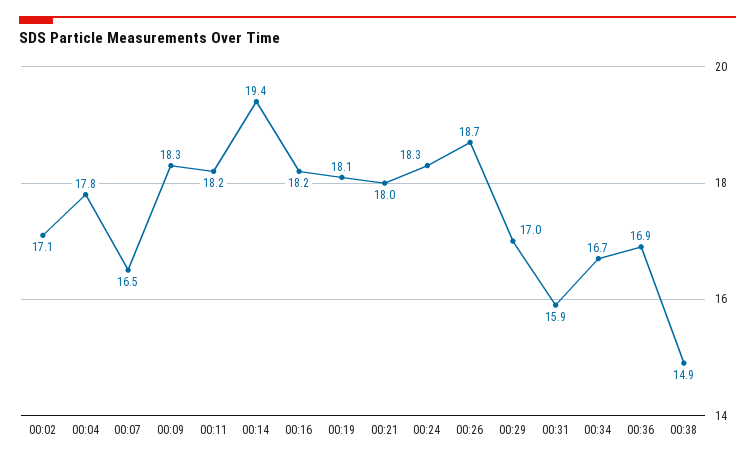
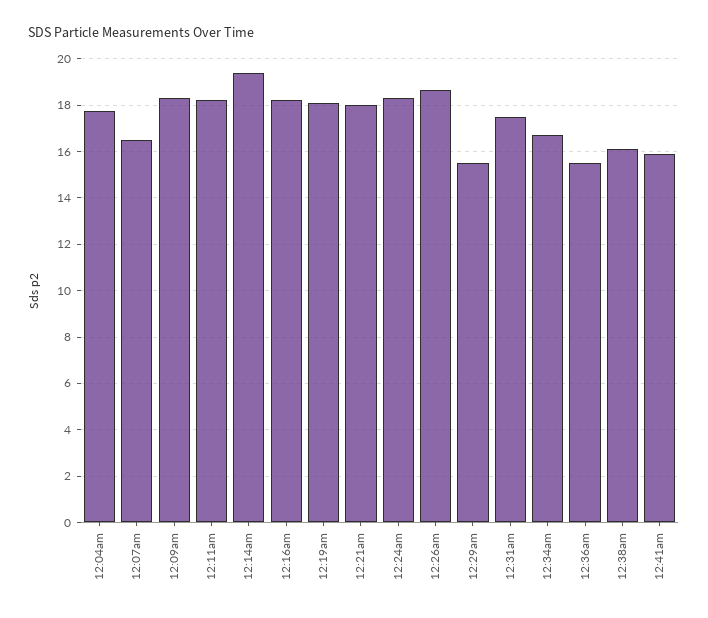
00:02: 17.1 -> none
00:29: 17 -> 15.5
00:31: 15.9 -> 17.5
00:36: 16.9 -> 15.5
00:38: 14.9 -> 16
12:41am: none -> 16

